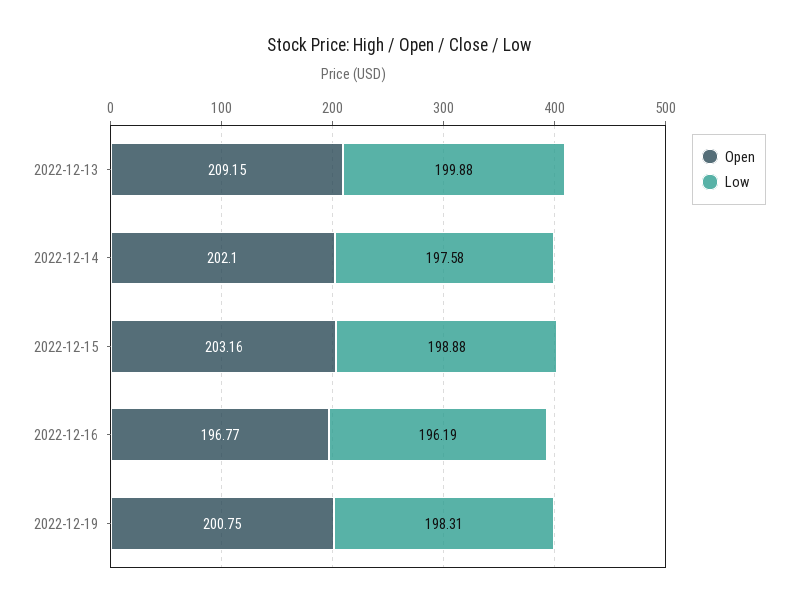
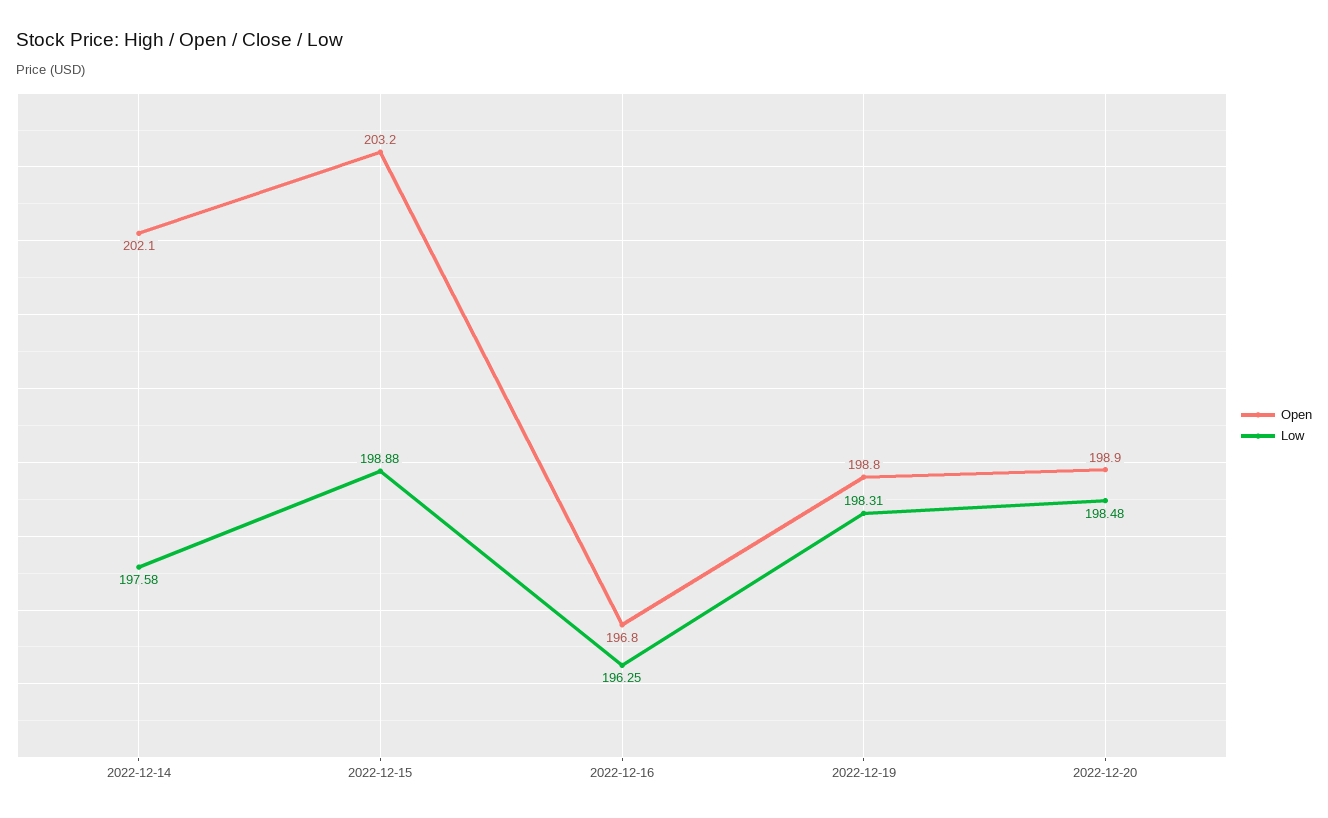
Open, 2022-12-13: 209.15 -> none
Low, 2022-12-13: 199.88 -> none
Low, 2022-12-16: 196.19 -> 196.25
Open, 2022-12-19: 200.75 -> 198.8
Open, 2022-12-20: none -> 198.9
Low, 2022-12-20: none -> 198.48

